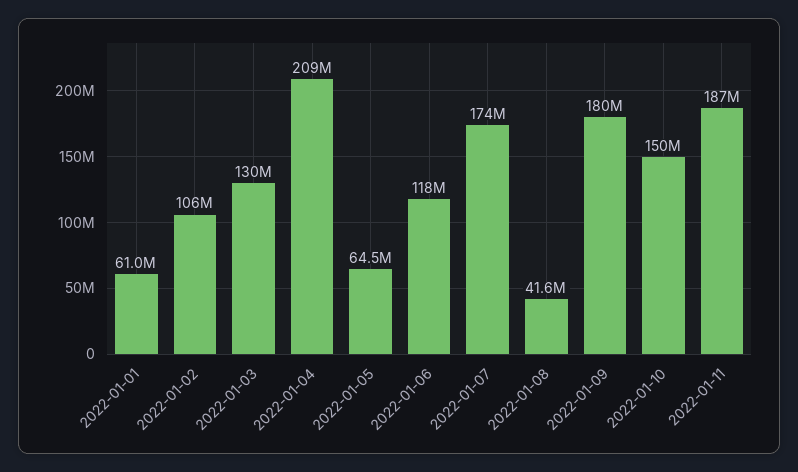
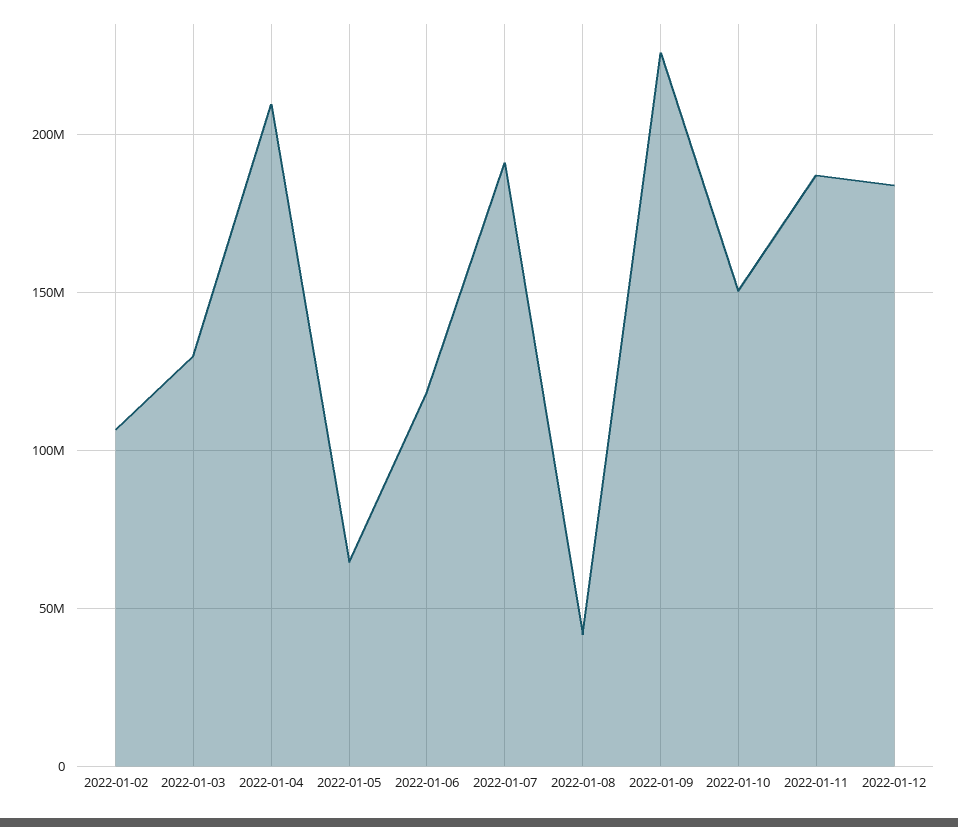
2022-01-01: 61000000 -> none
2022-01-07: 174000000 -> 190000000
2022-01-09: 180000000 -> 225000000
2022-01-12: none -> 185000000

